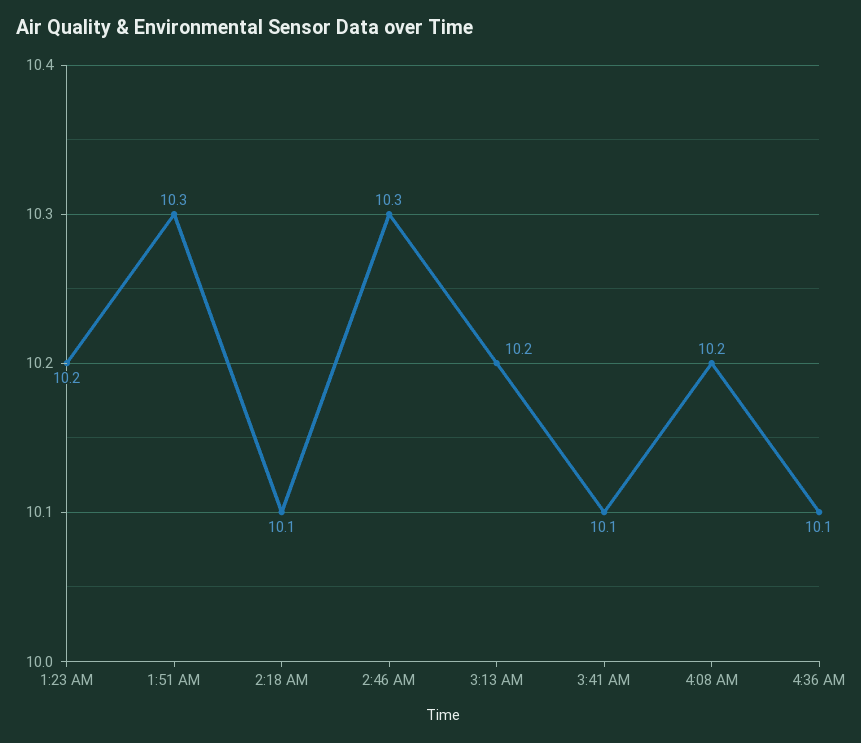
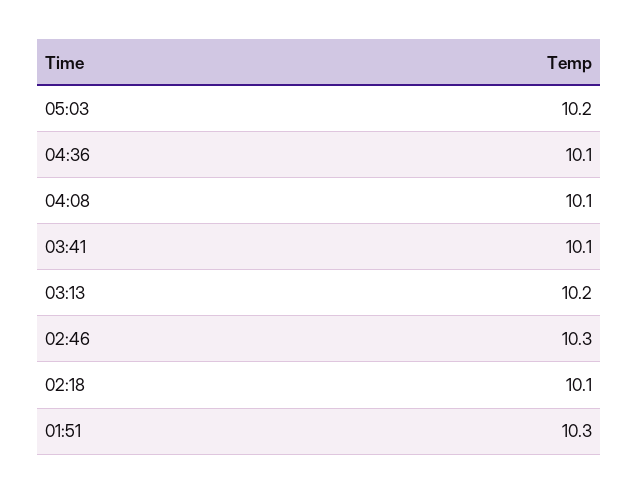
1:23 AM: 10.2 -> none
4:08 AM: 10.2 -> 10.1
05:03: none -> 10.2

